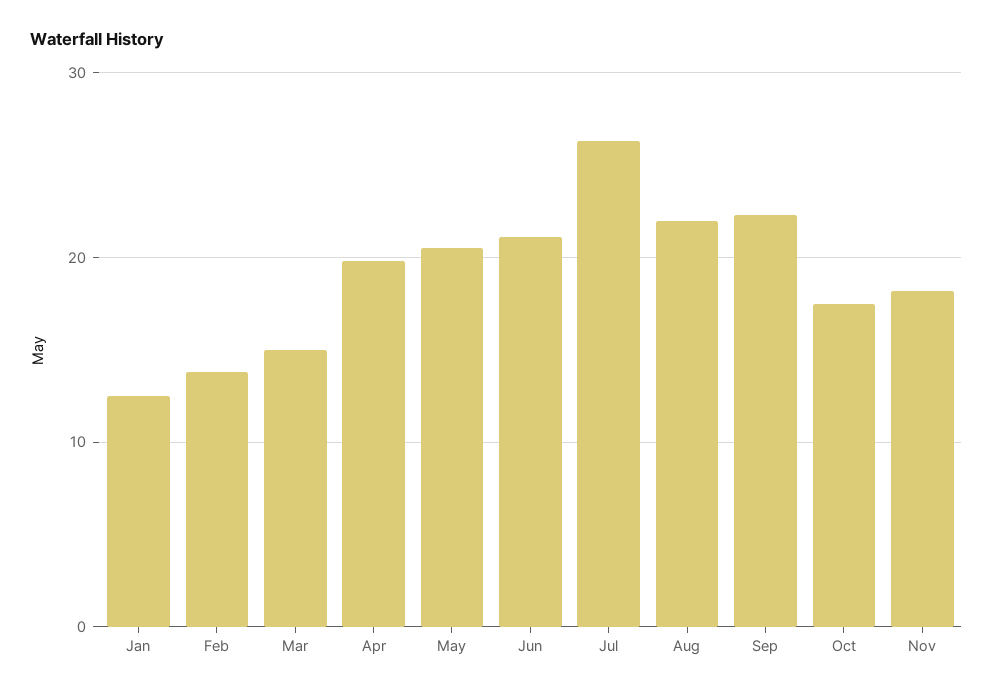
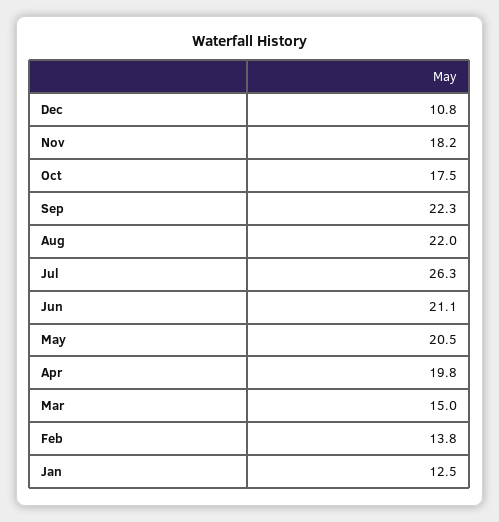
Dec: none -> 10.8

